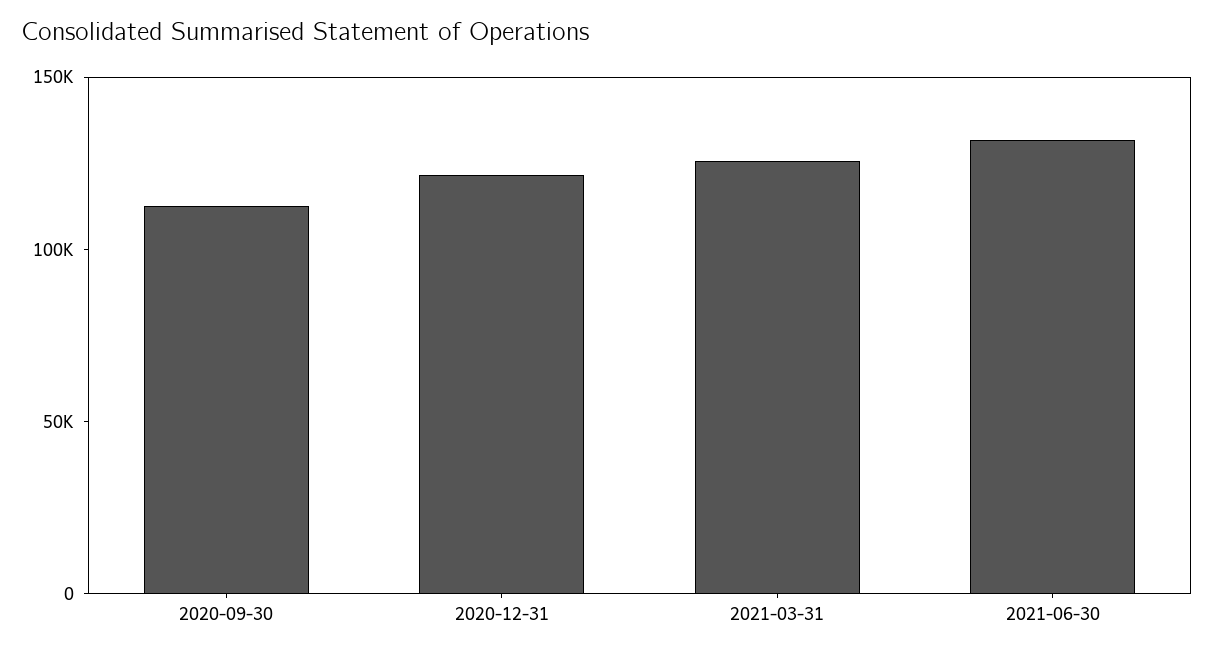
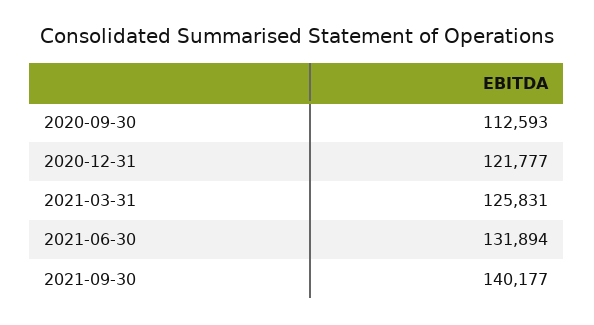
2021-09-30: none -> 140177

